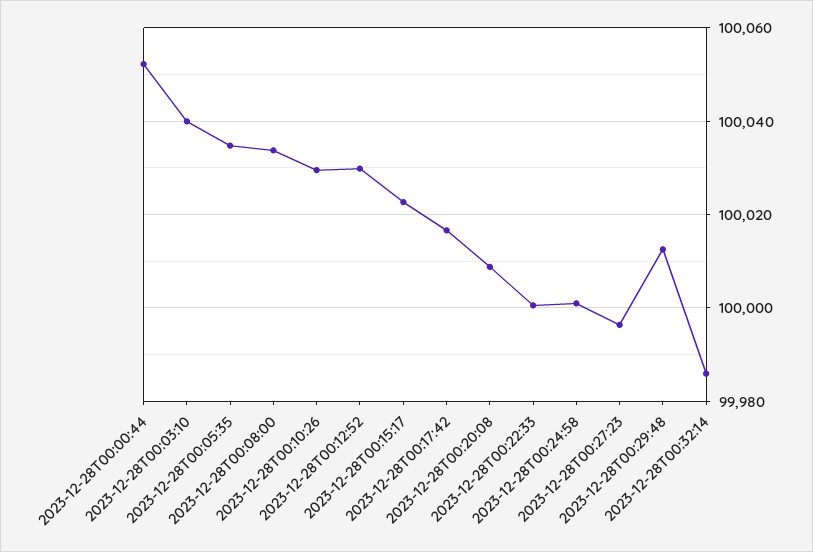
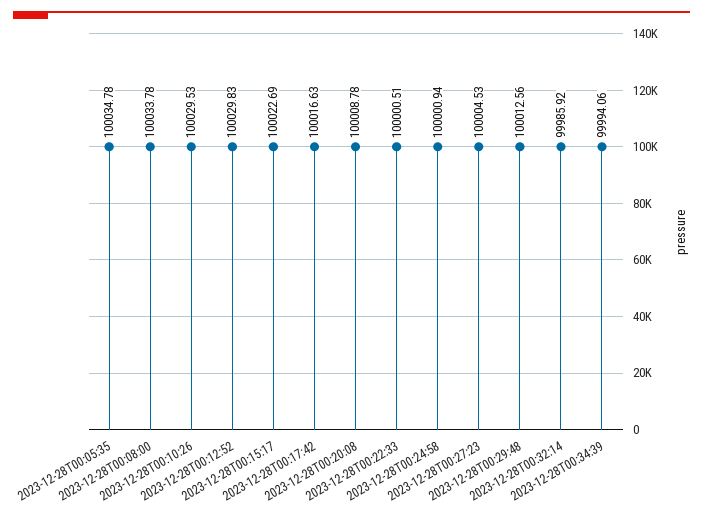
2023-12-28T00:00:44: 100052 -> none
2023-12-28T00:03:10: 100040 -> none
2023-12-28T00:27:23: 99996 -> 100004.53
2023-12-28T00:34:39: none -> 99994.06

